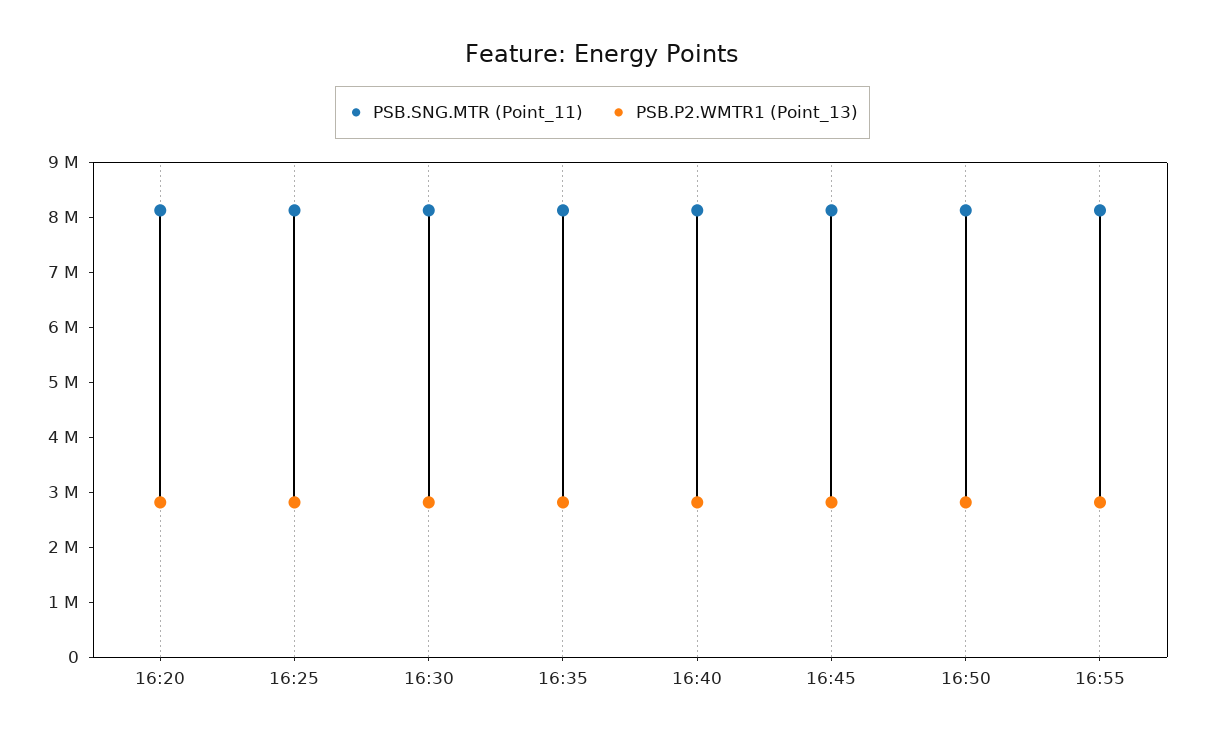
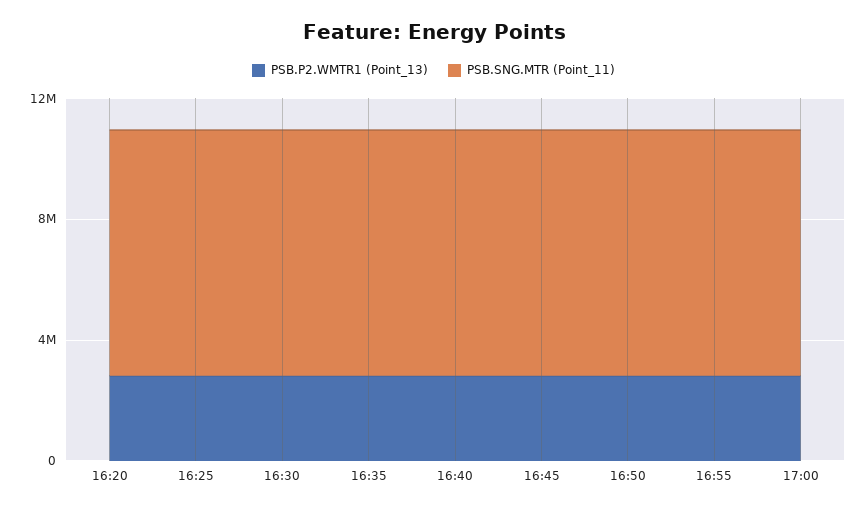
PSB.P2.WMTR1 (Point_13), 17:00: none -> 3000000
PSB.SNG.MTR (Point_11), 17:00: none -> 8000000

